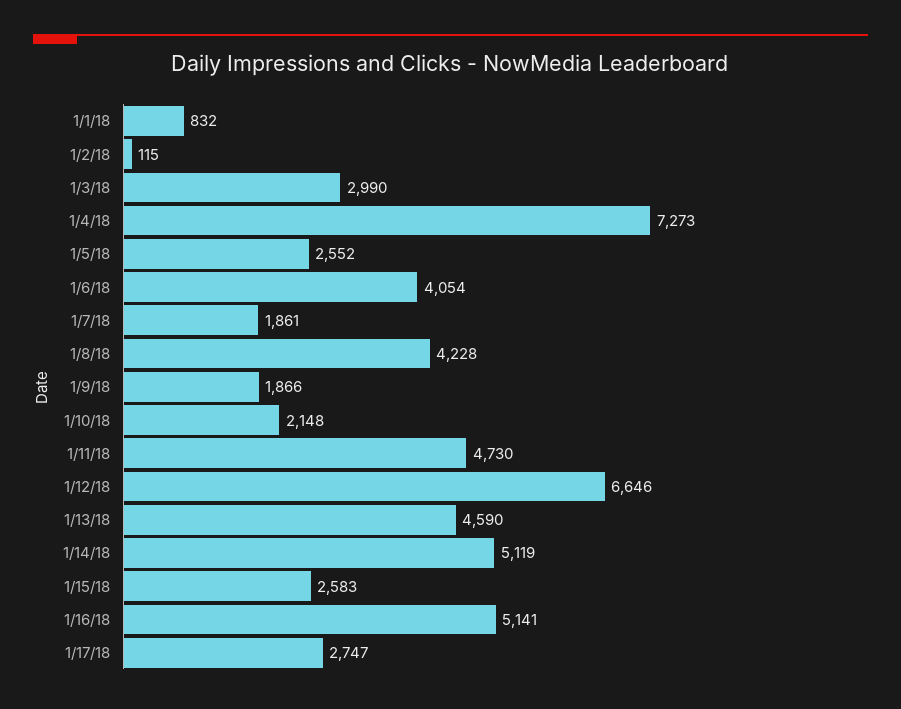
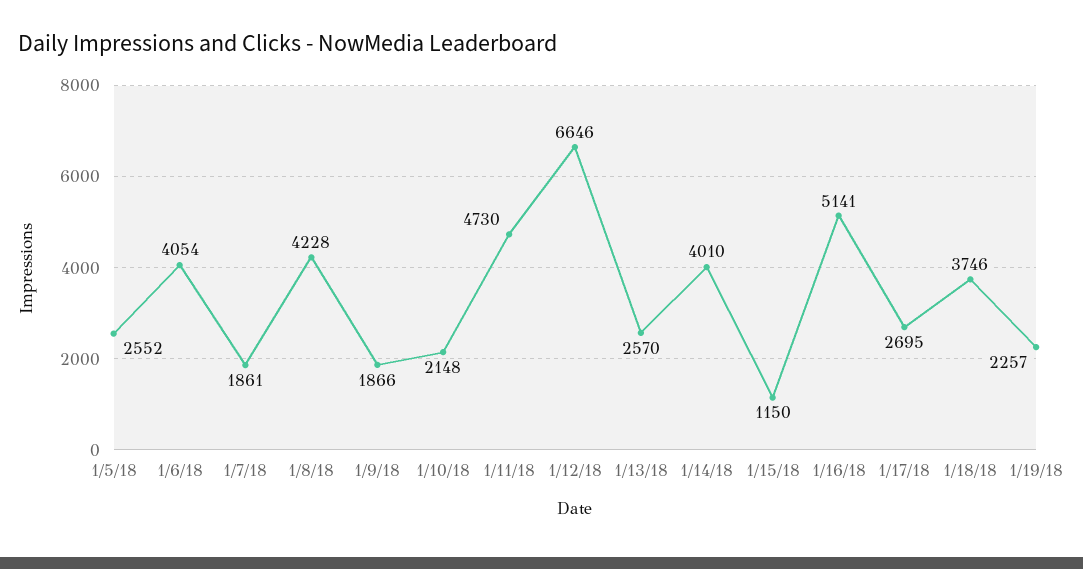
1/1/18: 832 -> none
1/2/18: 115 -> none
1/3/18: 2990 -> none
1/4/18: 7273 -> none
1/13/18: 4590 -> 2570
1/14/18: 5119 -> 4010
1/15/18: 2583 -> 1150
1/17/18: 2747 -> 2695
1/18/18: none -> 3746
1/19/18: none -> 2257

